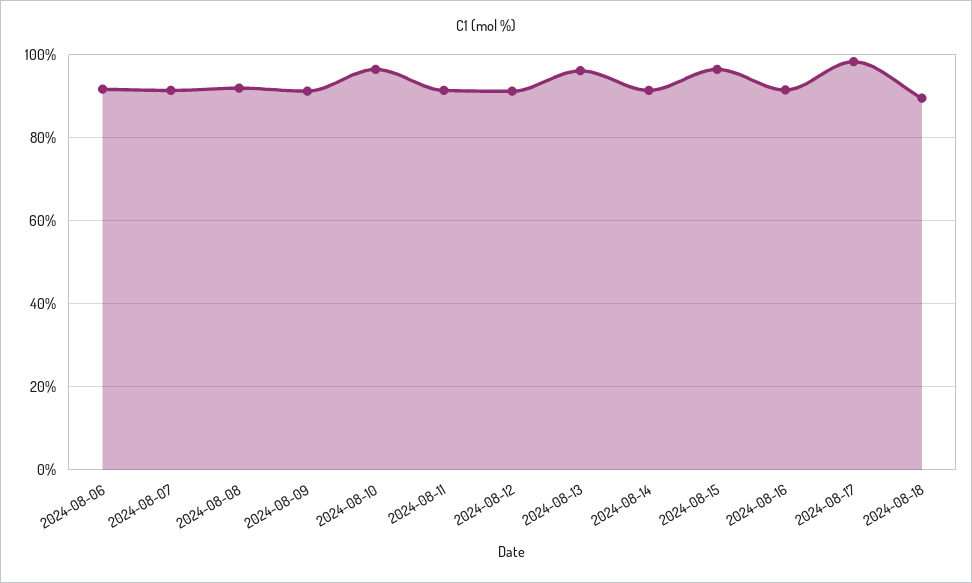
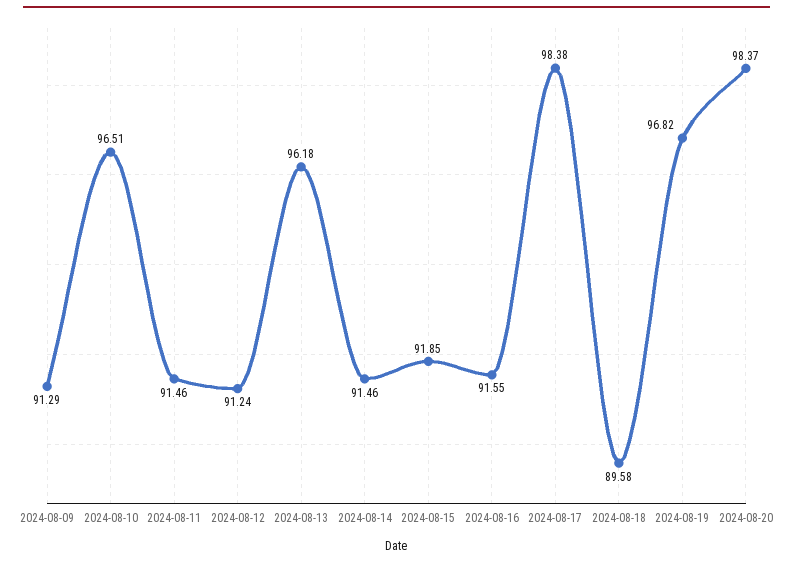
2024-08-06: 92 -> none
2024-08-07: 92 -> none
2024-08-08: 92 -> none
2024-08-15: 96 -> 91.85
2024-08-19: none -> 96.82
2024-08-20: none -> 98.37

